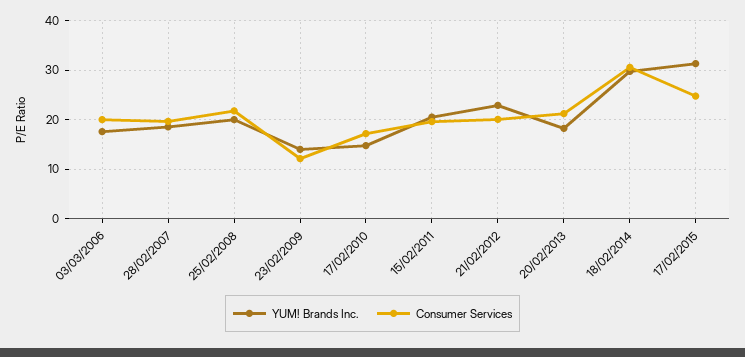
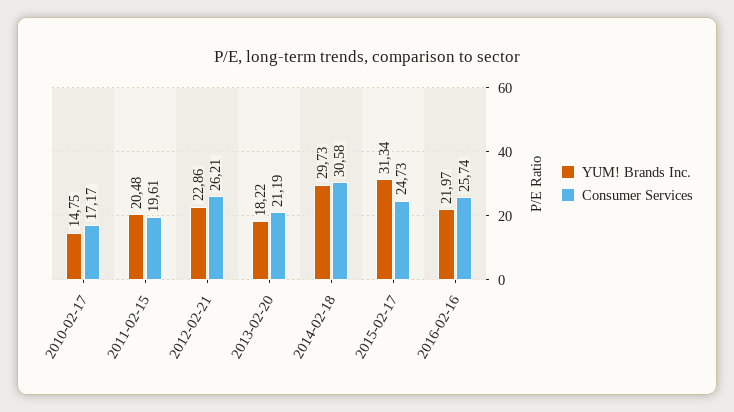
YUM! Brands Inc., 03/03/2006: 18 -> none
Consumer Services, 03/03/2006: 20 -> none
YUM! Brands Inc., 28/02/2007: 18 -> none
Consumer Services, 28/02/2007: 20 -> none
YUM! Brands Inc., 25/02/2008: 20 -> none
Consumer Services, 25/02/2008: 22 -> none
YUM! Brands Inc., 23/02/2009: 14 -> none
Consumer Services, 23/02/2009: 12 -> none
Consumer Services, 21/02/2012: 20 -> 26.21
YUM! Brands Inc., 2016-02-16: none -> 21.97
Consumer Services, 2016-02-16: none -> 25.74

